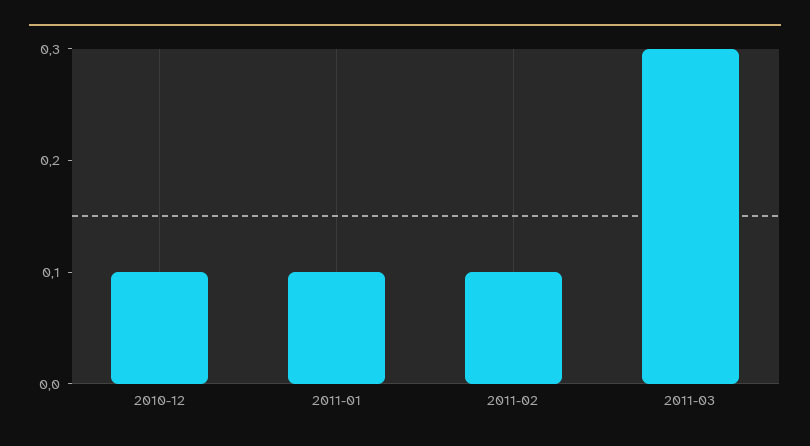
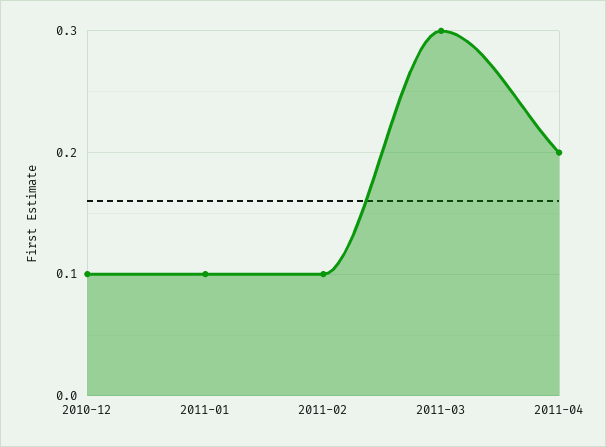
2011-04: none -> 0.2

